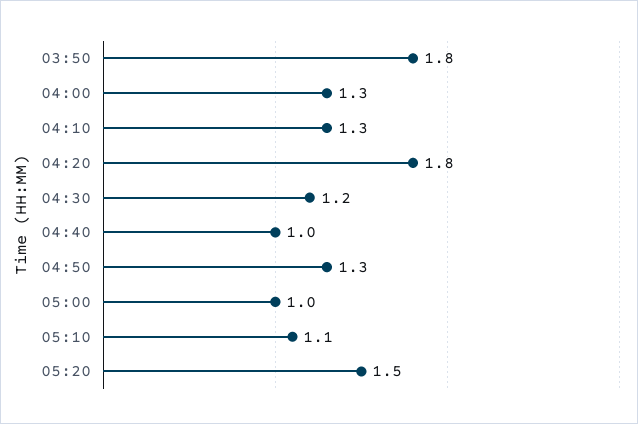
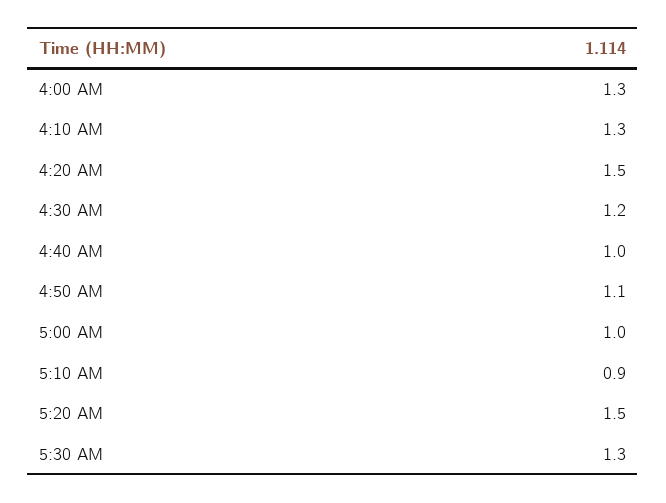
03:50: 1.8 -> none
04:20: 1.8 -> 1.5
04:50: 1.3 -> 1.1
05:10: 1.1 -> 0.9
5:30 AM: none -> 1.3

